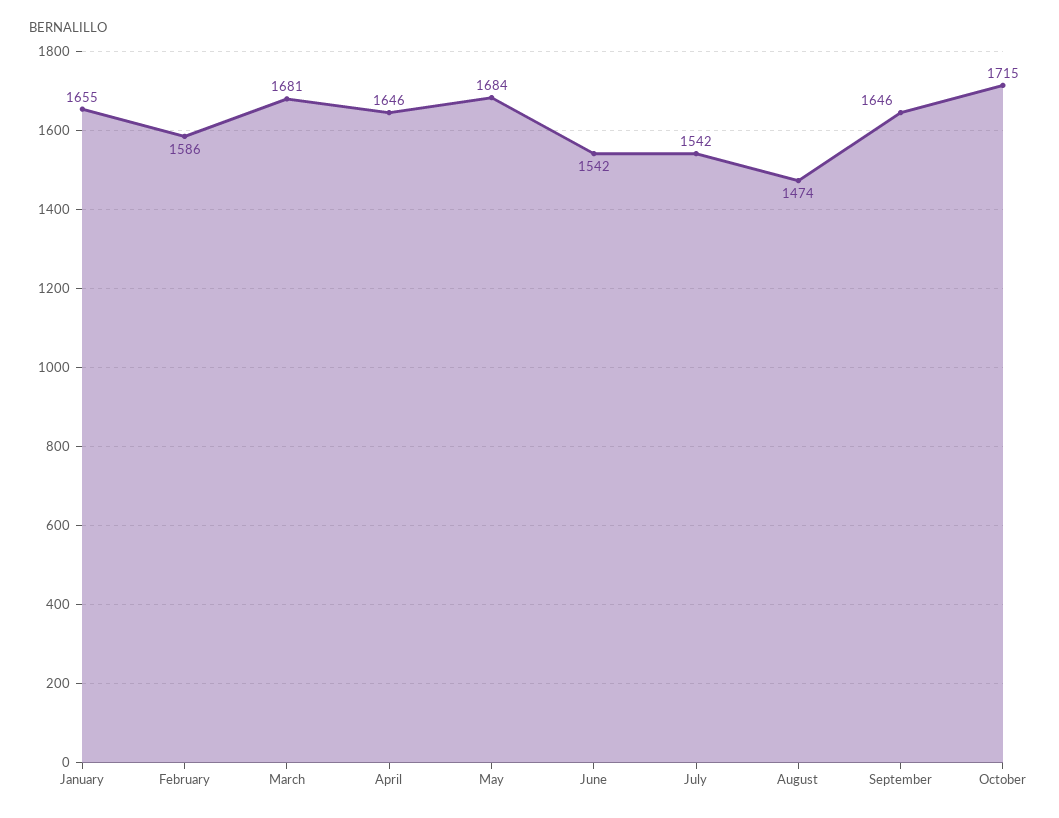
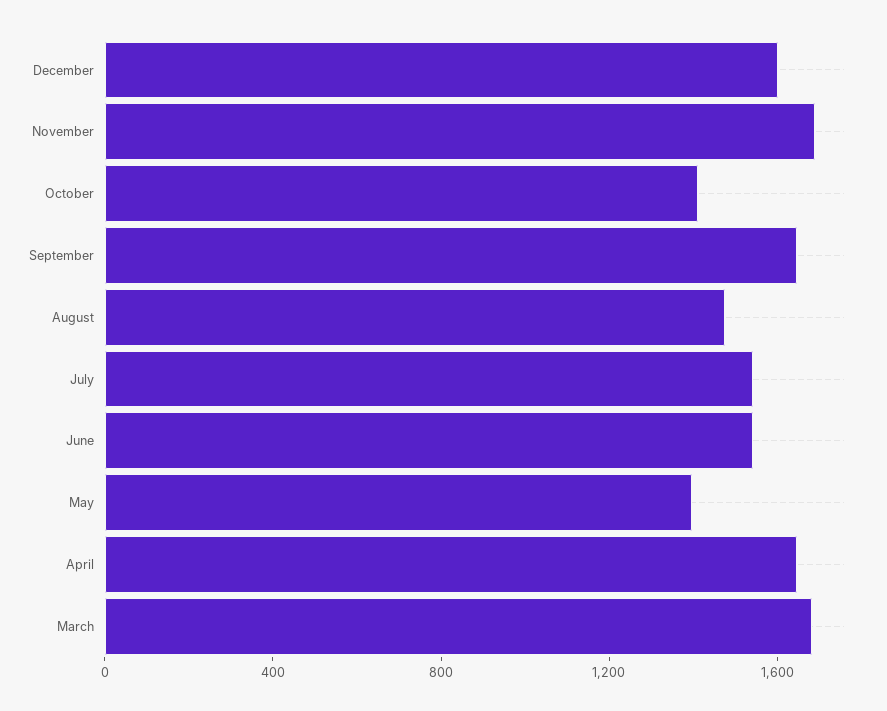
January: 1655 -> none
February: 1586 -> none
May: 1684 -> 1400
October: 1715 -> 1400
December: none -> 1600
November: none -> 1700

